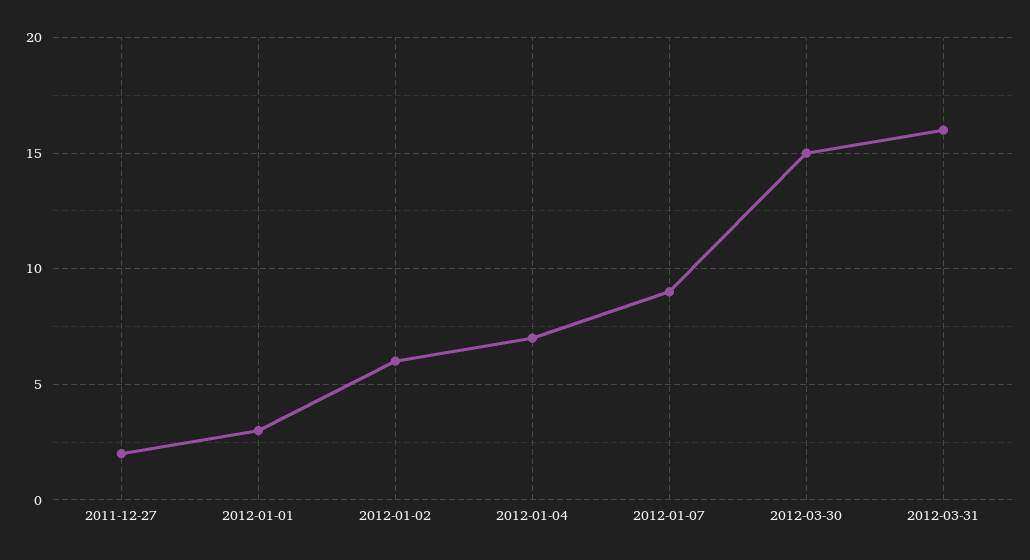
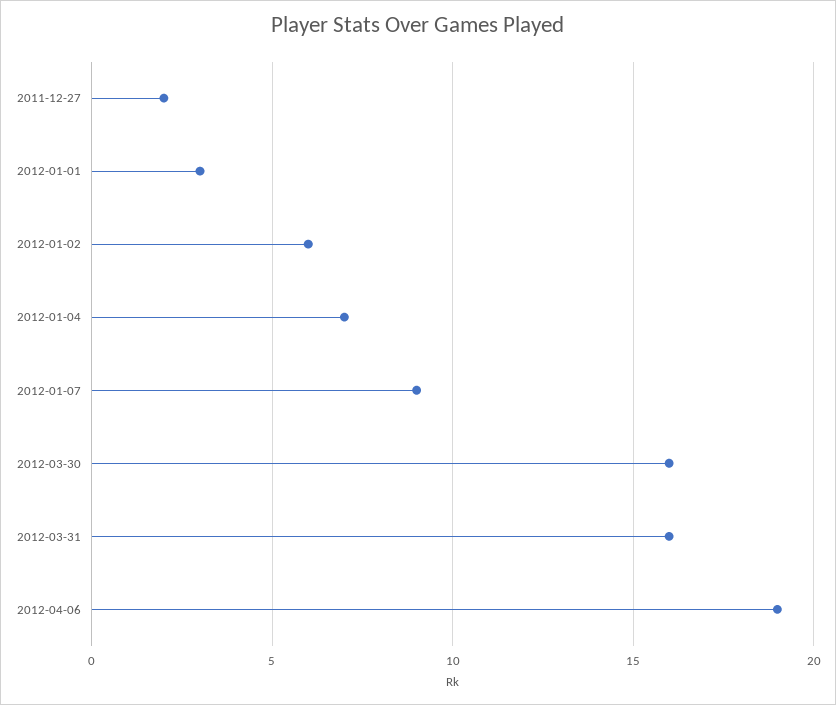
2012-03-30: 15 -> 16
2012-04-06: none -> 19

